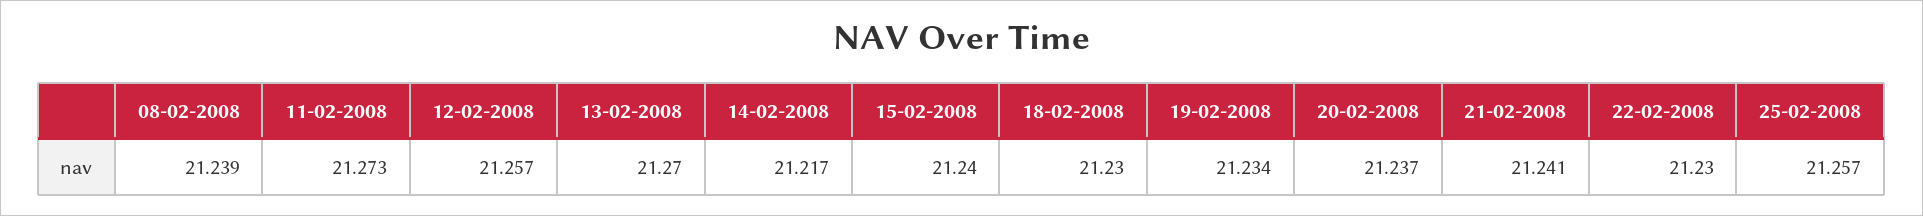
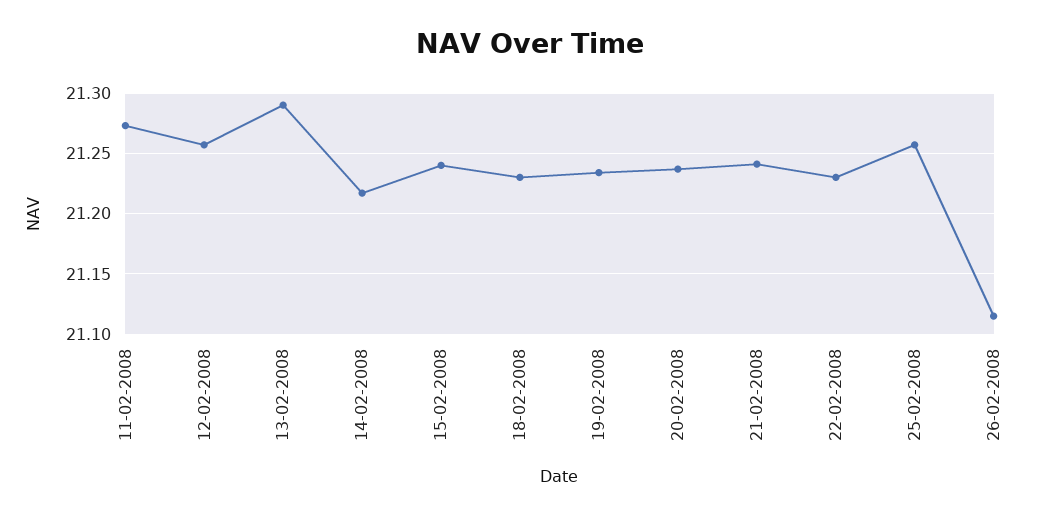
08-02-2008: 21.239 -> none
13-02-2008: 21.27 -> 21.29
26-02-2008: none -> 21.115

